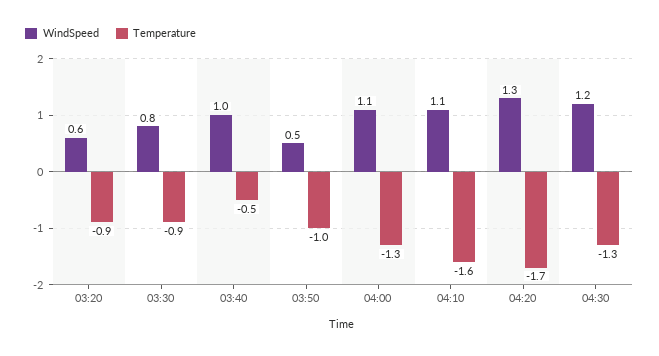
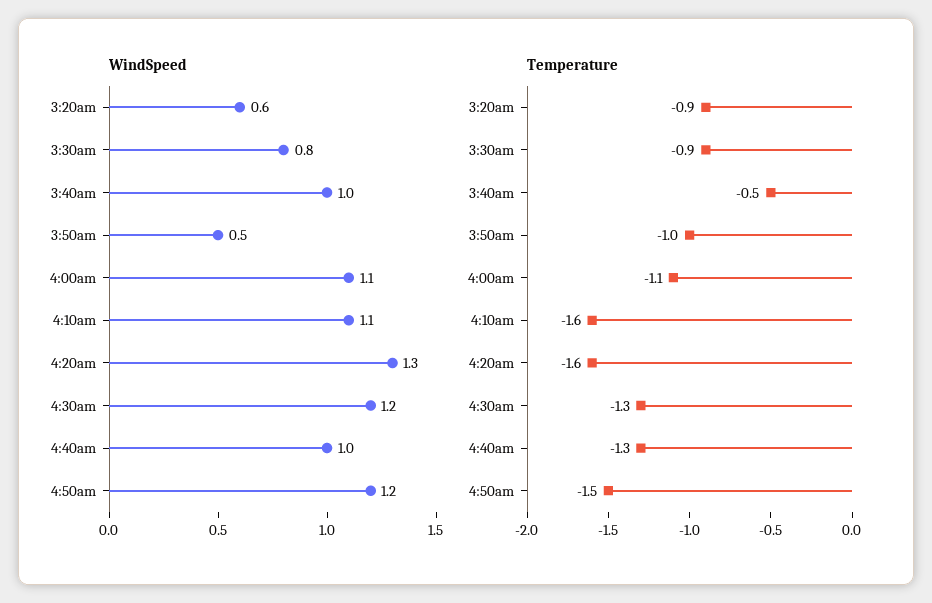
Temperature, 04:00: -1.3 -> -1.1
Temperature, 04:20: -1.7 -> -1.6
WindSpeed, 4:40am: none -> 1
WindSpeed, 4:50am: none -> 1.2
Temperature, 4:40am: none -> -1.3
Temperature, 4:50am: none -> -1.5

